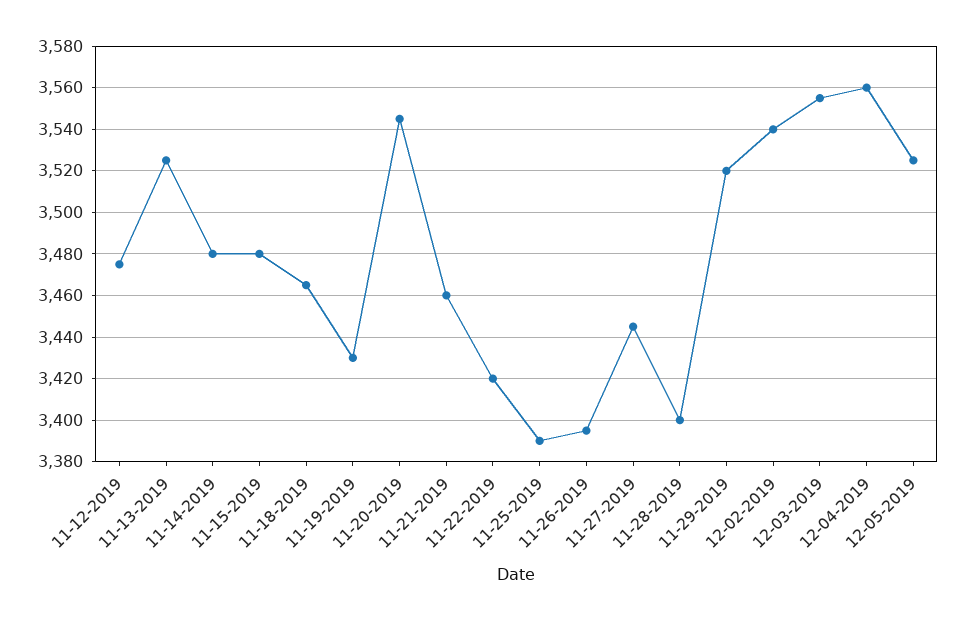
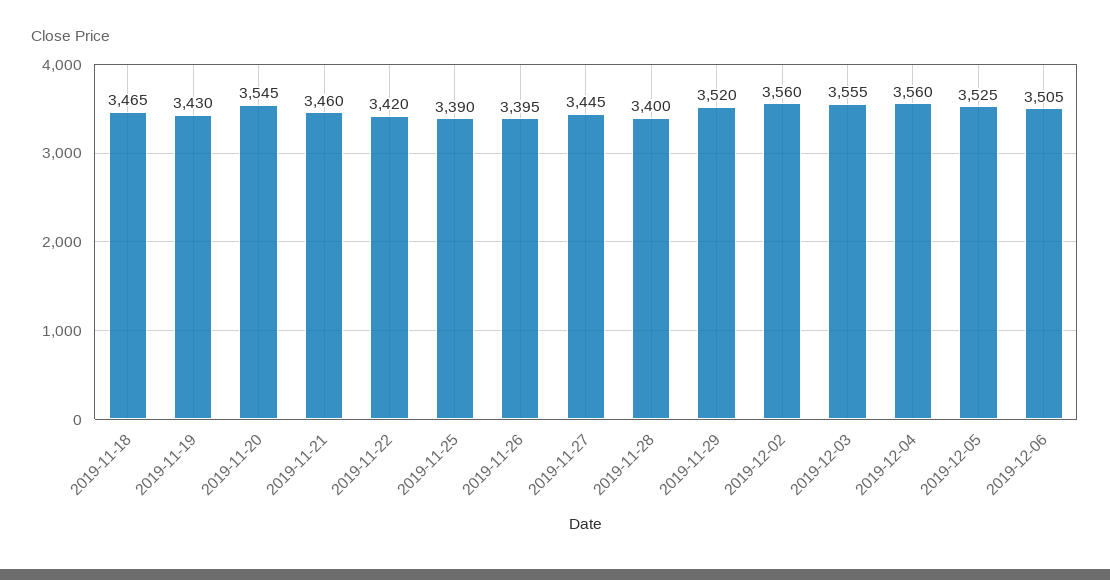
11-12-2019: 3475 -> none
11-13-2019: 3525 -> none
11-14-2019: 3480 -> none
11-15-2019: 3480 -> none
12-02-2019: 3540 -> 3560
2019-12-06: none -> 3505

